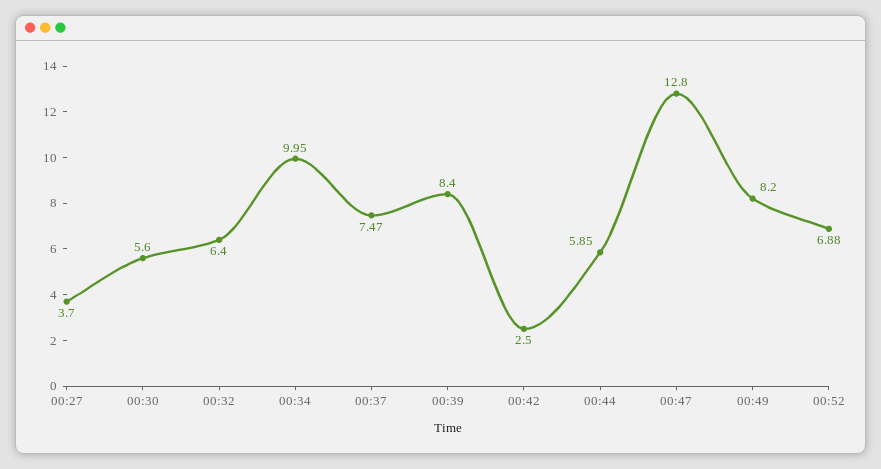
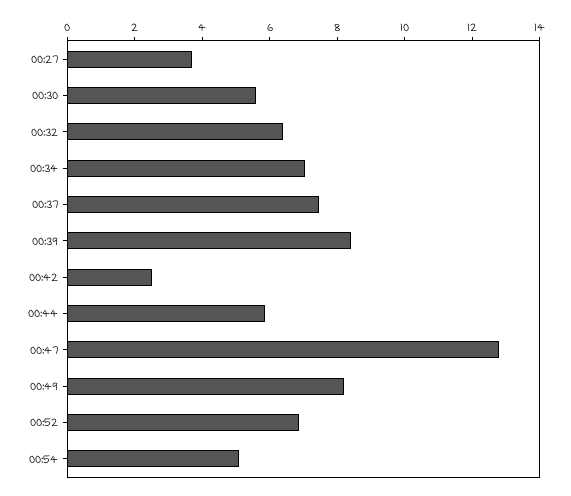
00:34: 9.95 -> 7
00:54: none -> 5

